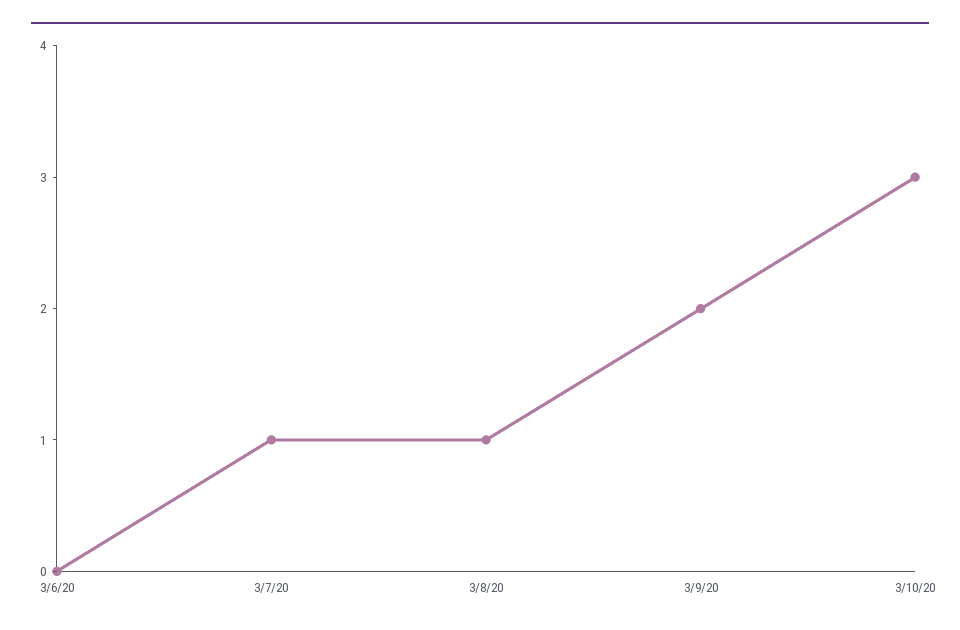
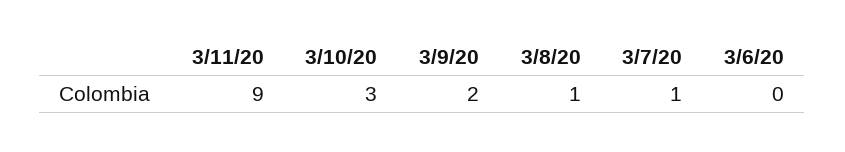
3/11/20: none -> 9

